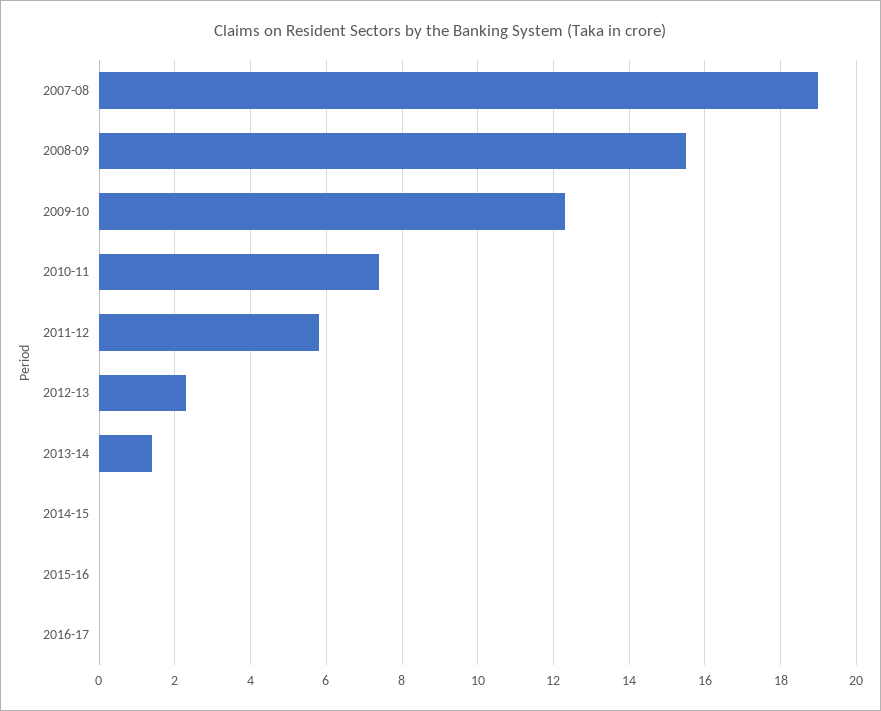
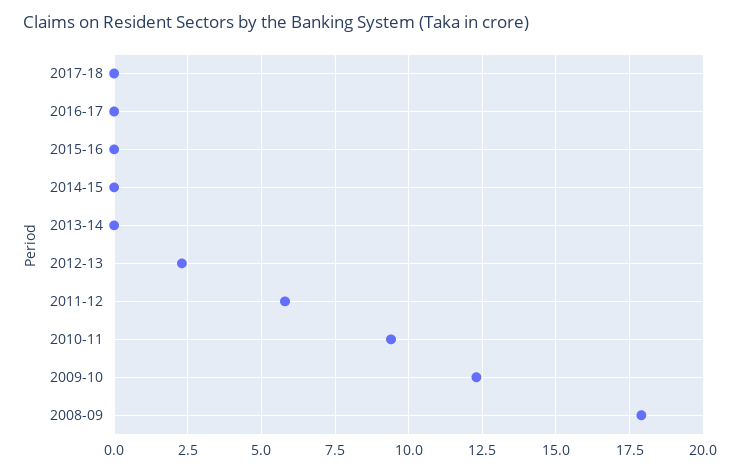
2007-08: 19 -> none
2008-09: 15.5 -> 18
2010-11: 7.5 -> 9.5
2013-14: 1.5 -> 0
2017-18: none -> 0

